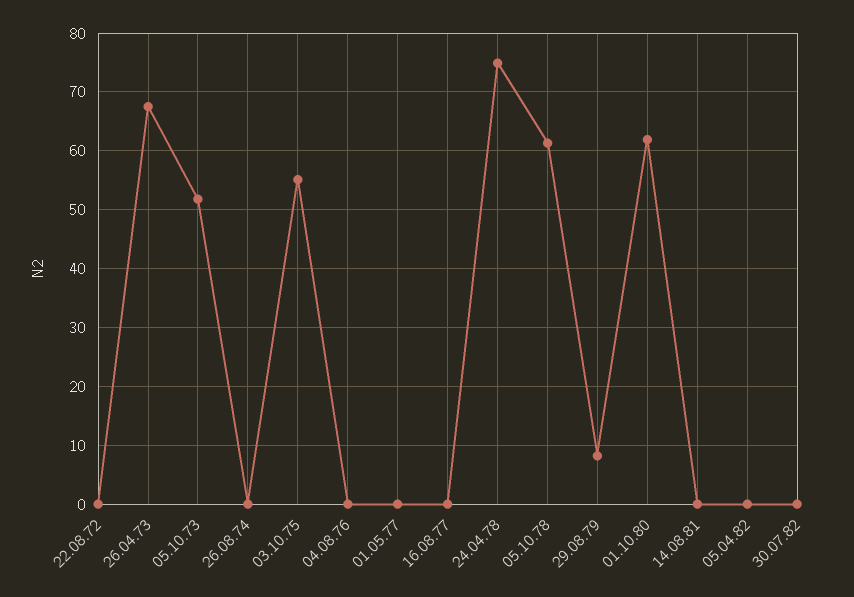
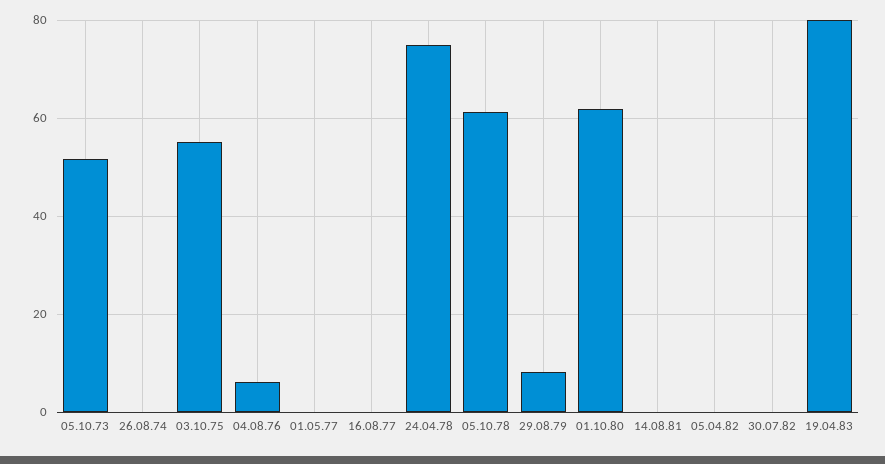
22.08.72: 0 -> none
26.04.73: 68 -> none
04.08.76: 0 -> 6
19.04.83: none -> 80

